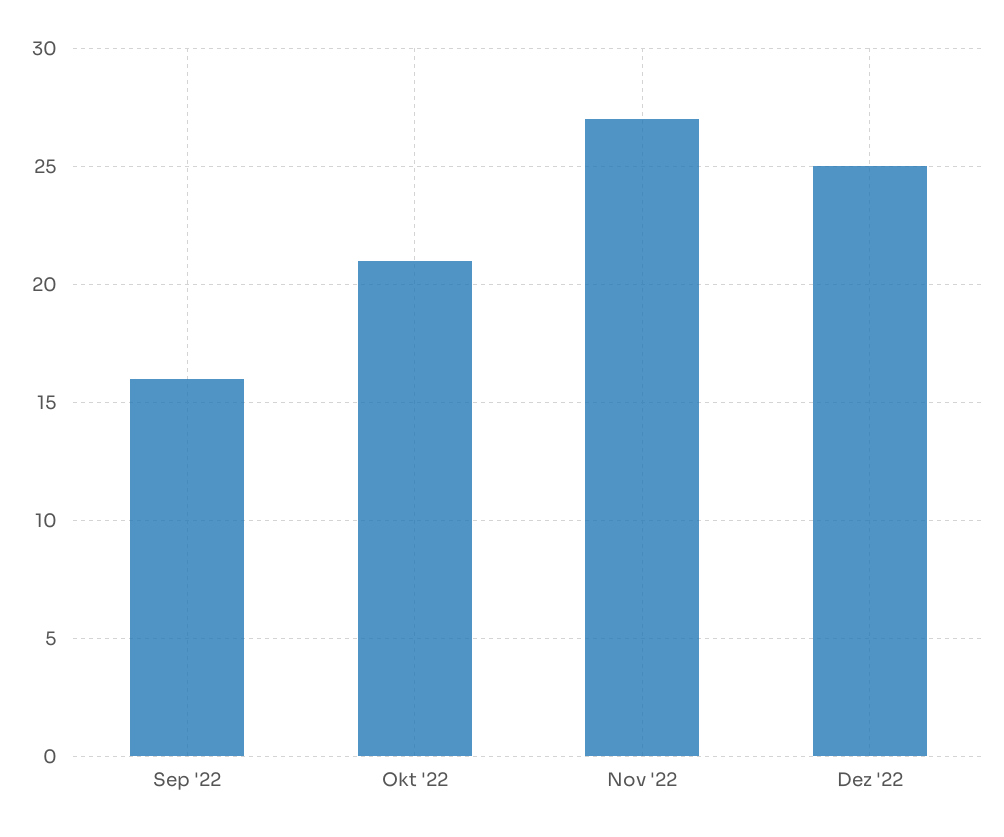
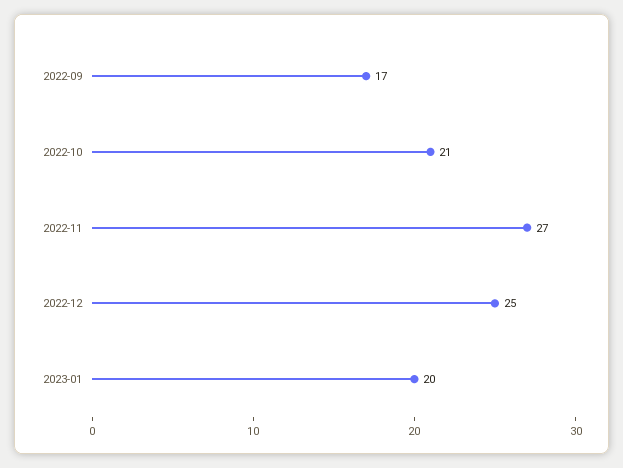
Sep '22: 16 -> 17
2023-01: none -> 20

